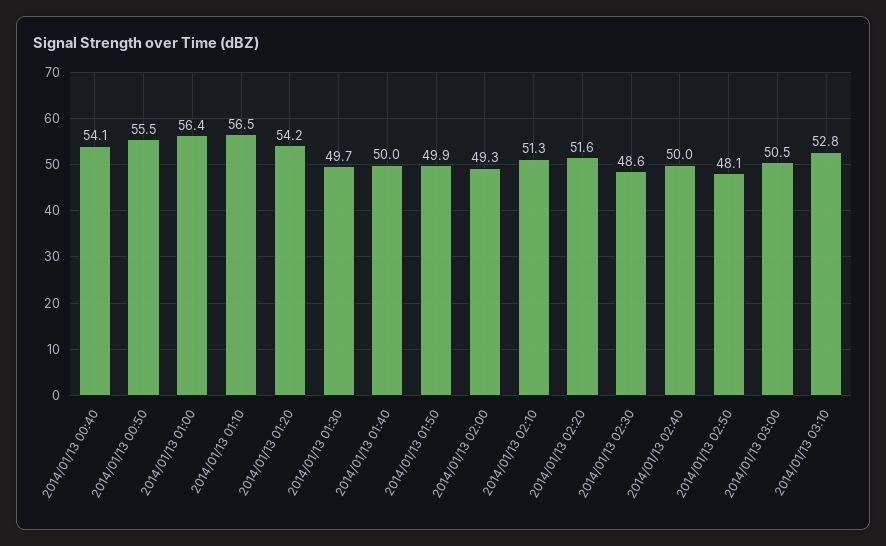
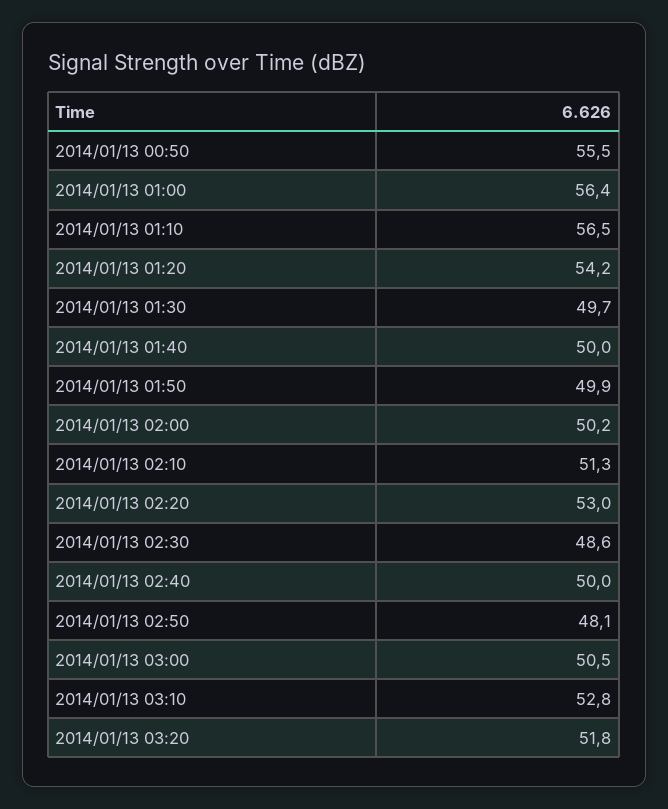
2014/01/13 00:40: 54.1 -> none
2014/01/13 02:00: 49.3 -> 50.2
2014/01/13 02:20: 51.6 -> 53
2014/01/13 03:20: none -> 51.8

